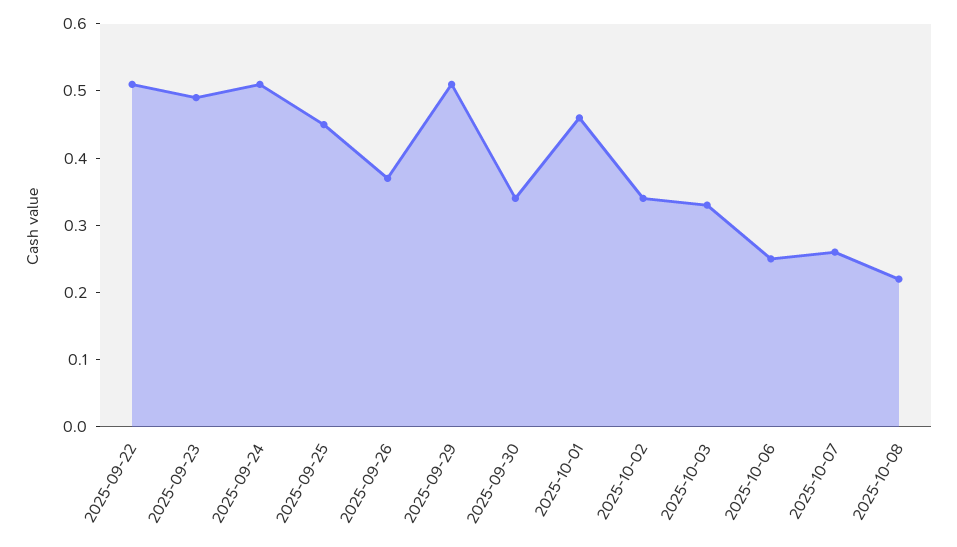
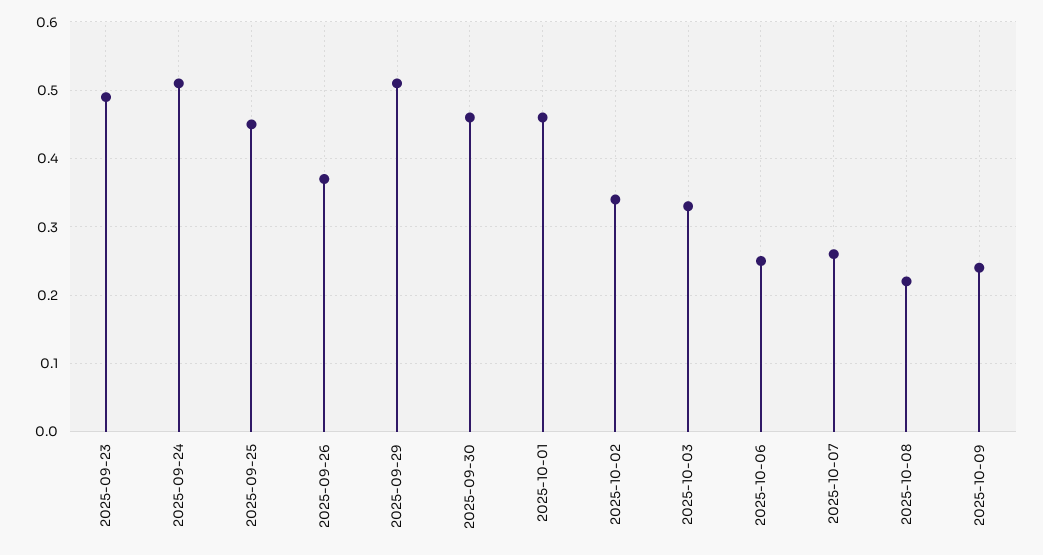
2025-09-22: 0.5 -> none
2025-09-30: 0.35 -> 0.46
2025-10-09: none -> 0.24

